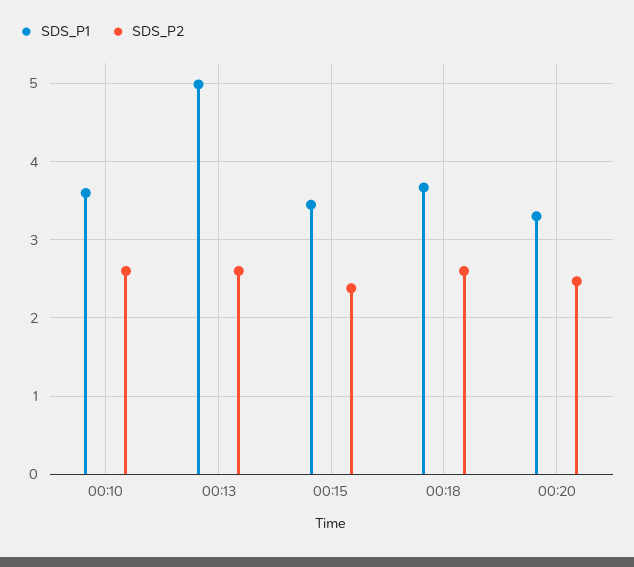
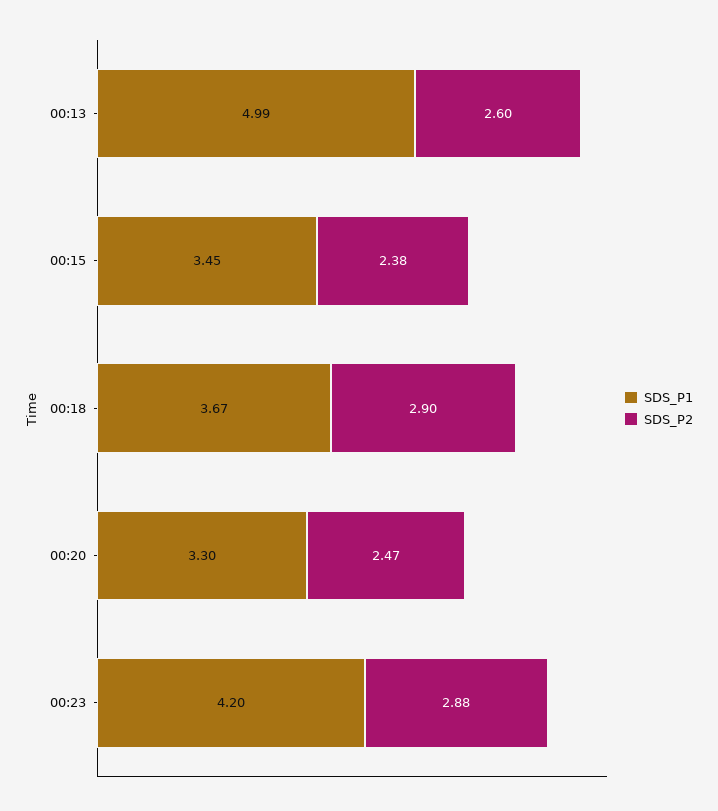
SDS_P1, 00:10: 3.6 -> none
SDS_P2, 00:10: 2.6 -> none
SDS_P2, 00:18: 2.6 -> 2.9
SDS_P1, 00:23: none -> 4.2
SDS_P2, 00:23: none -> 2.88

